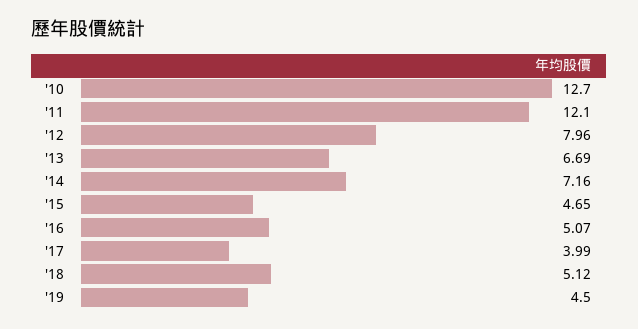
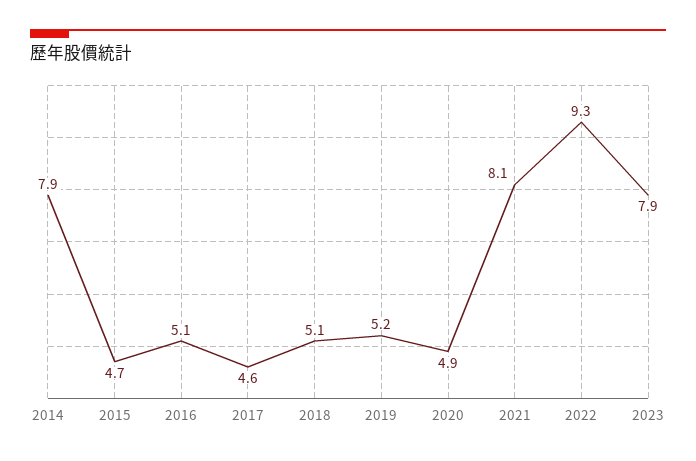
'10: 12.7 -> none
'11: 12.1 -> none
'12: 7.96 -> none
'13: 6.69 -> none
'14: 7.16 -> 7.9
'17: 3.99 -> 4.6
'19: 4.5 -> 5.2
2020: none -> 4.9
2021: none -> 8.1
2022: none -> 9.3
2023: none -> 7.9

